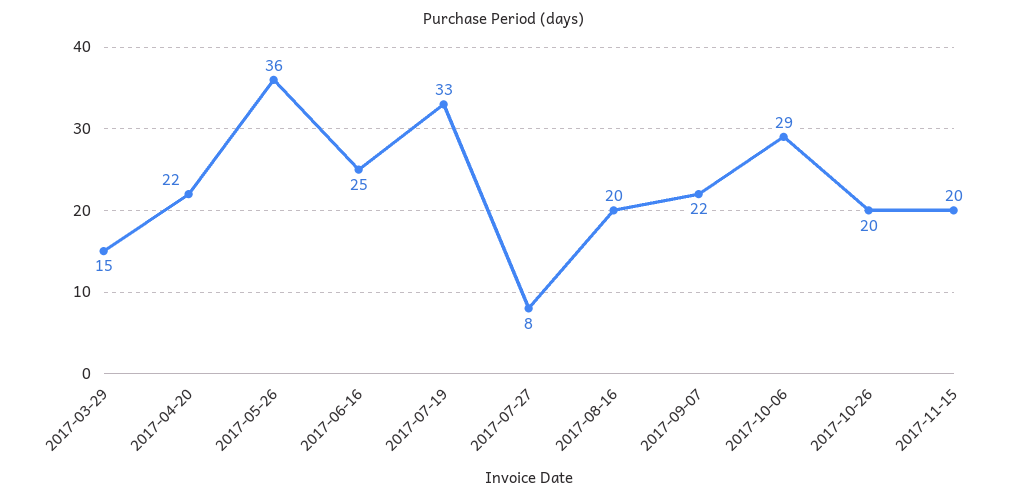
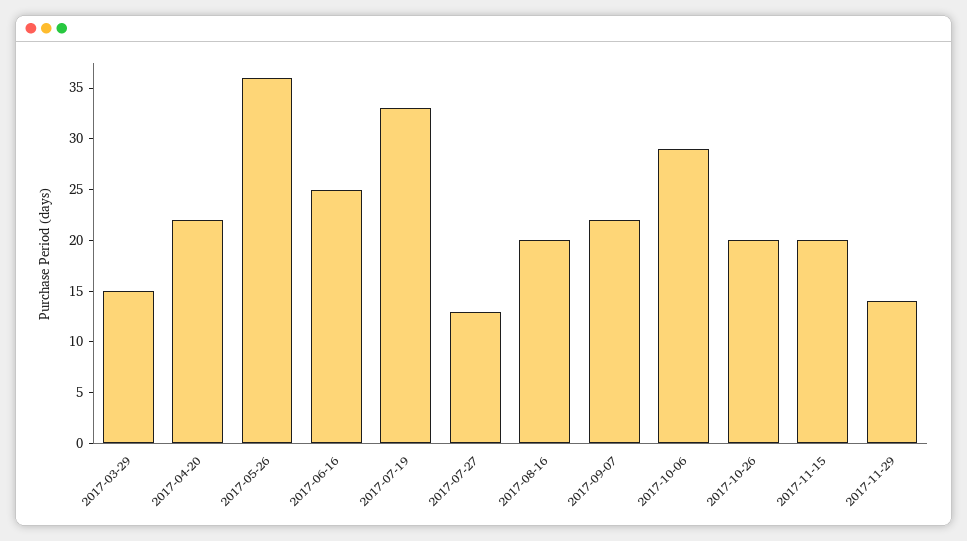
2017-07-27: 8 -> 13
2017-11-29: none -> 14

